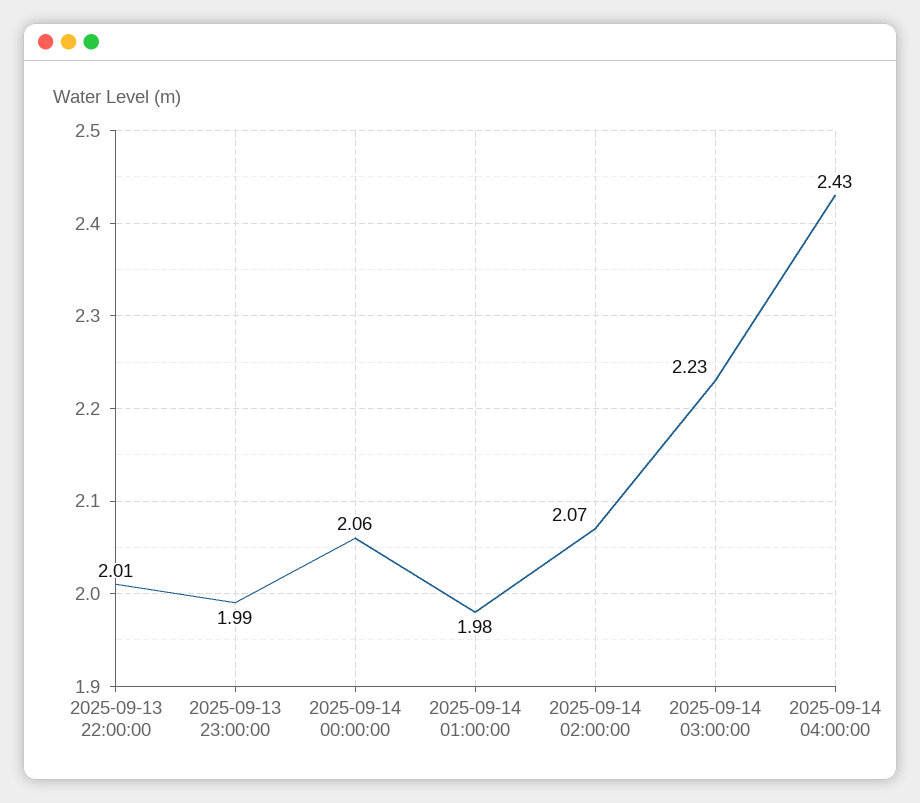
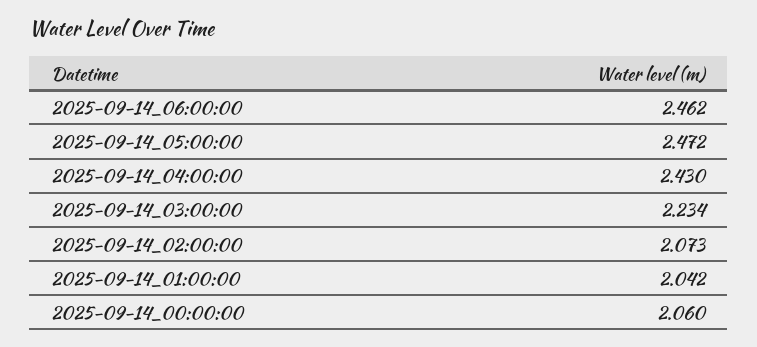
2025-09-13 22:00:00: 2.01 -> none
2025-09-13 23:00:00: 1.99 -> none
2025-09-14 01:00:00: 1.98 -> 2.042
2025-09-14_06:00:00: none -> 2.462
2025-09-14_05:00:00: none -> 2.472

